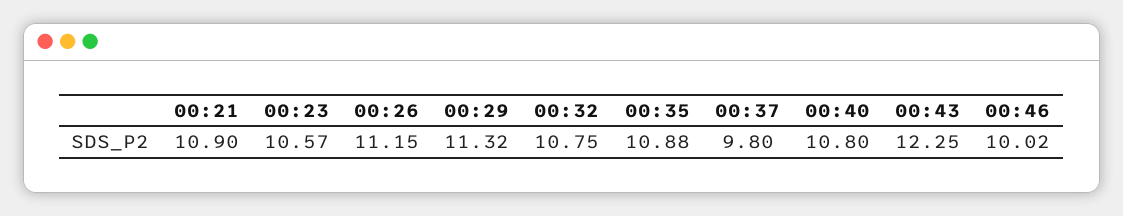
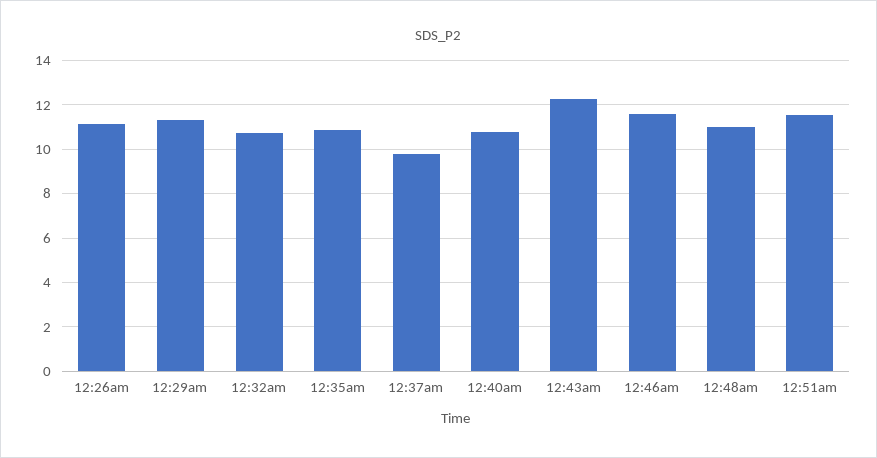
00:21: 10.9 -> none
00:23: 10.57 -> none
00:46: 10.02 -> 11.5
12:48am: none -> 11
12:51am: none -> 11.5

